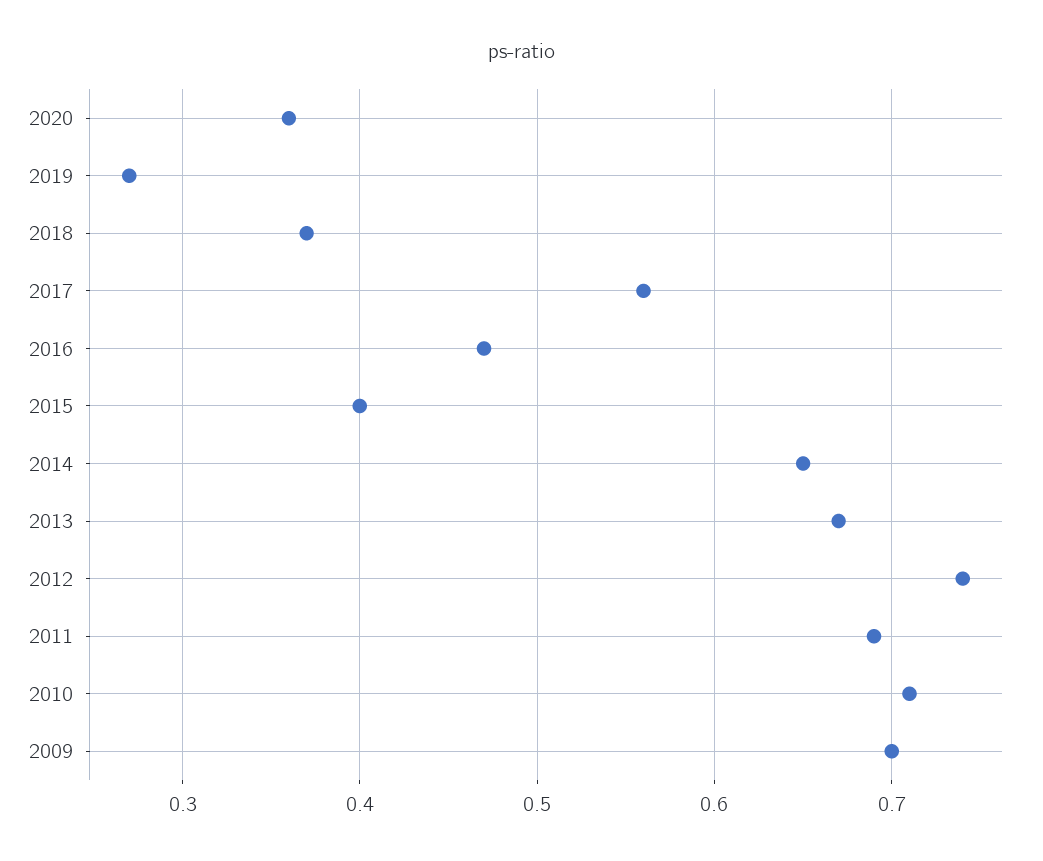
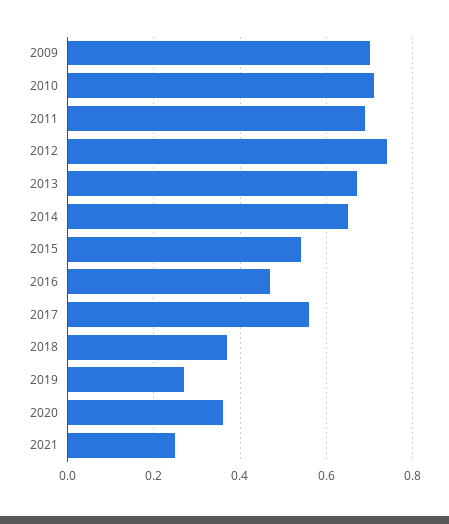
2015: 0.4 -> 0.55
2021: none -> 0.25

